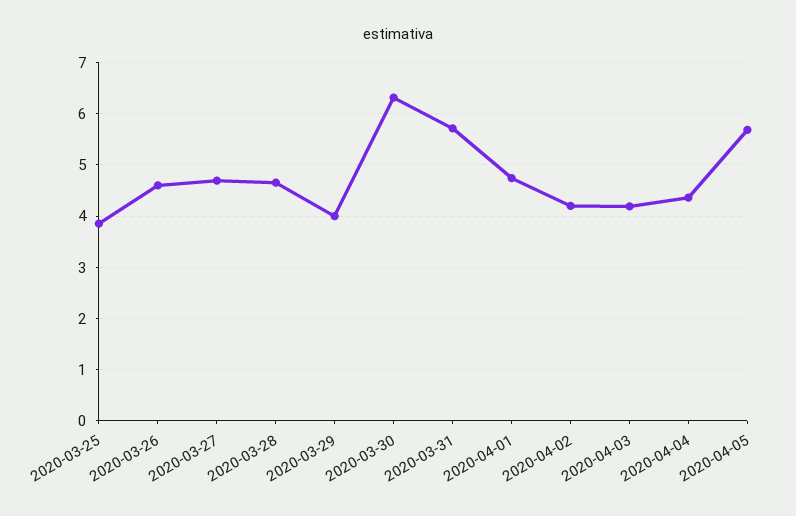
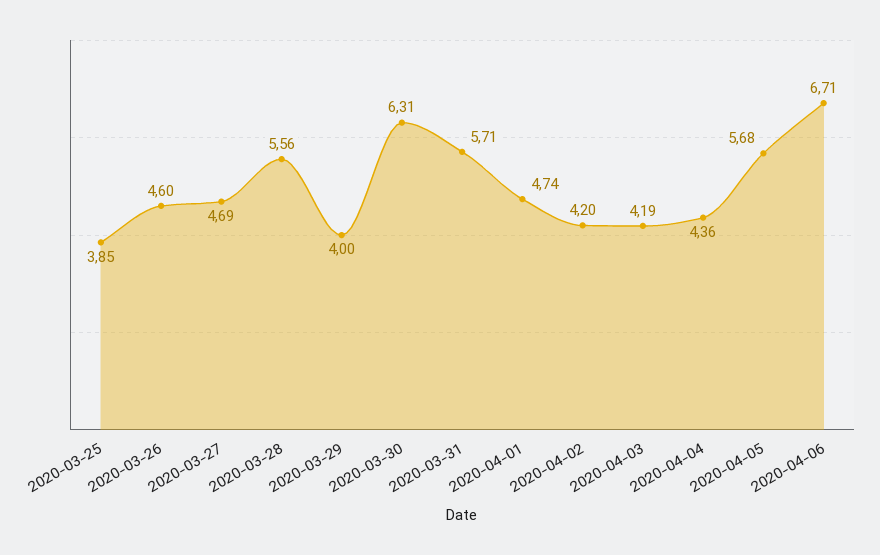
2020-03-28: 4.6 -> 5.56
2020-04-06: none -> 6.71

